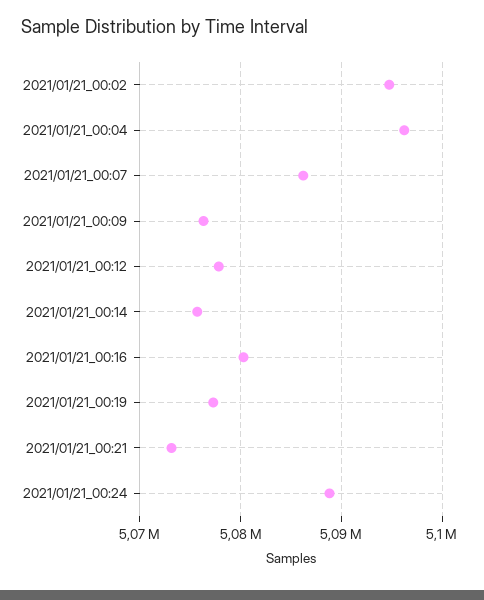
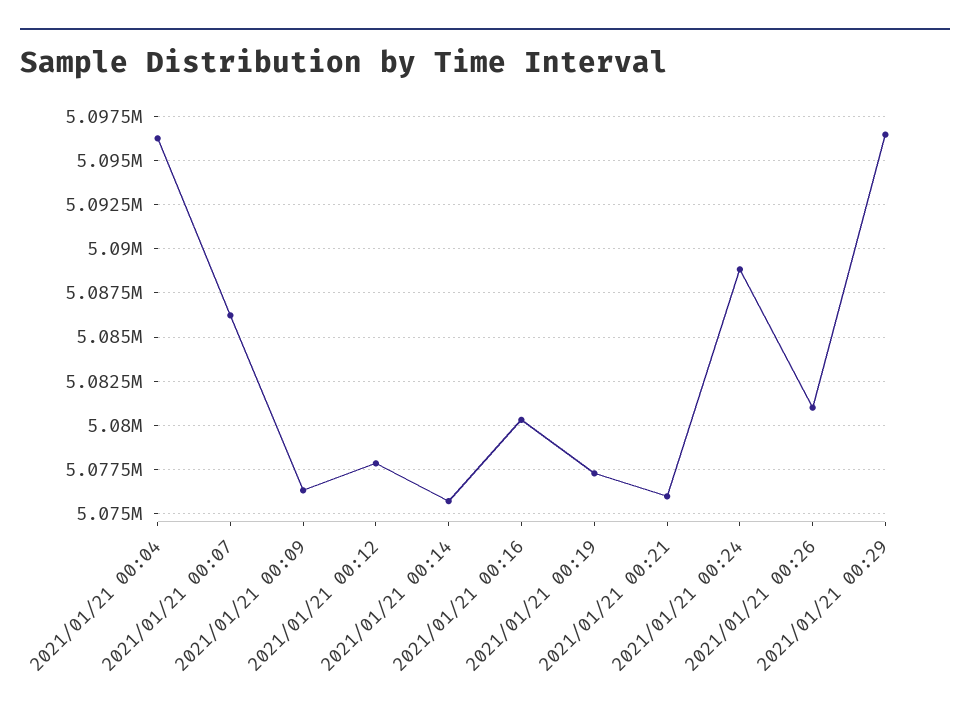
2021/01/21_00:02: 5095000 -> none
2021/01/21_00:21: 5073000 -> 5076000
2021/01/21 00:26: none -> 5081000
2021/01/21 00:29: none -> 5096500

